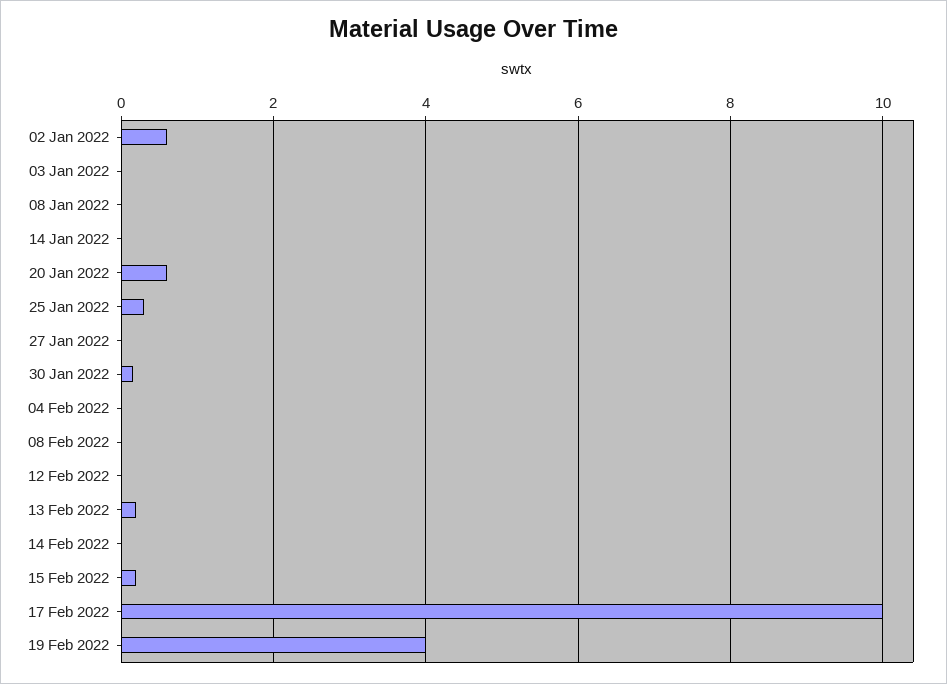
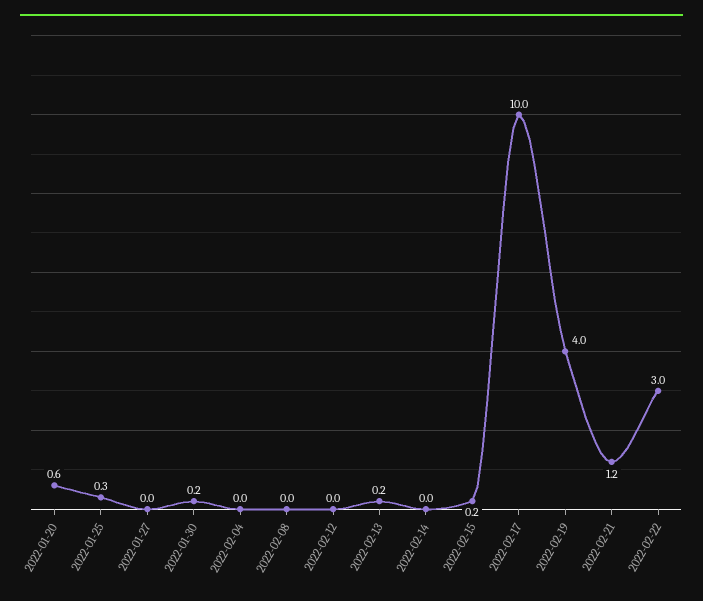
02 Jan 2022: 0.6 -> none
03 Jan 2022: 0 -> none
08 Jan 2022: 0 -> none
14 Jan 2022: 0 -> none
2022-02-21: none -> 1.2
2022-02-22: none -> 3

